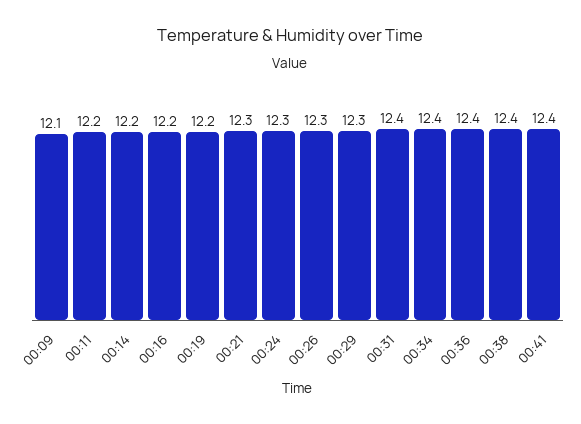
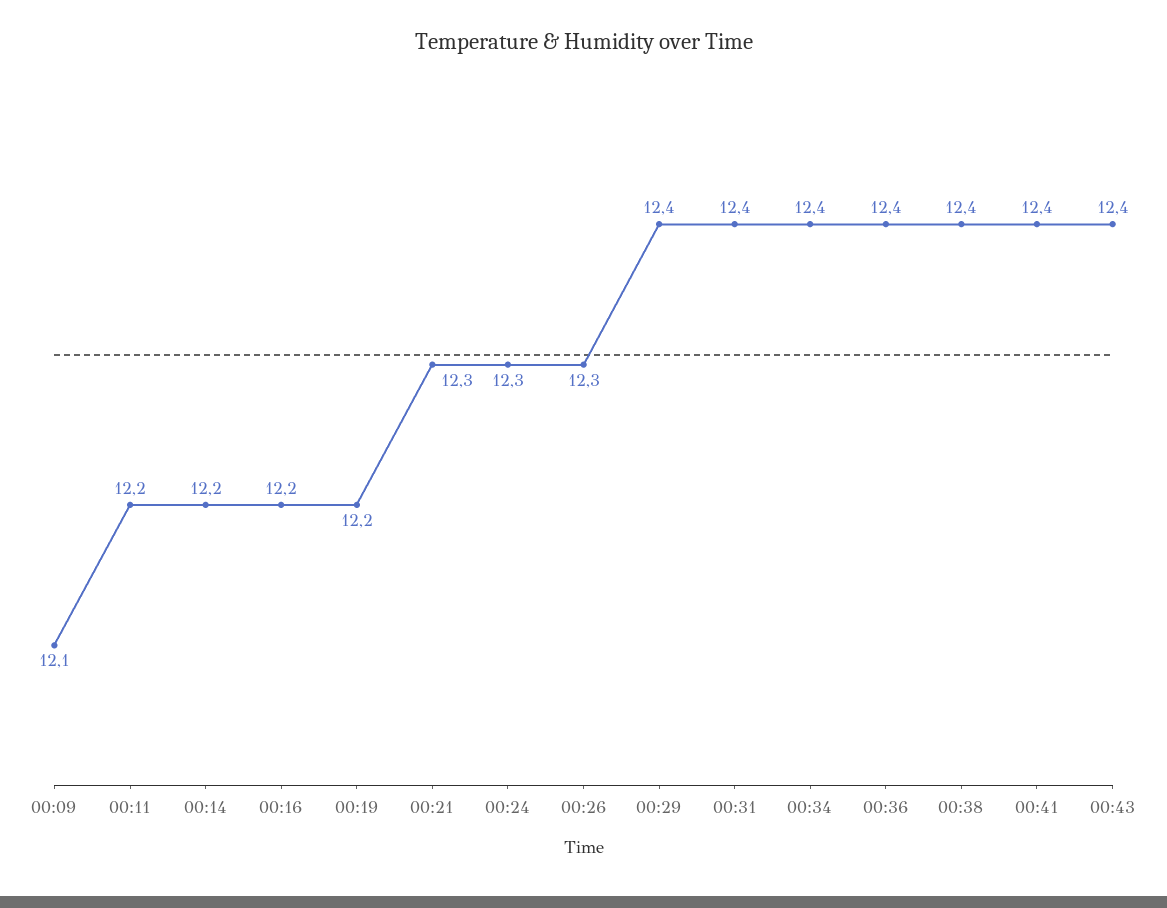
00:29: 12.3 -> 12.4
00:43: none -> 12.4

